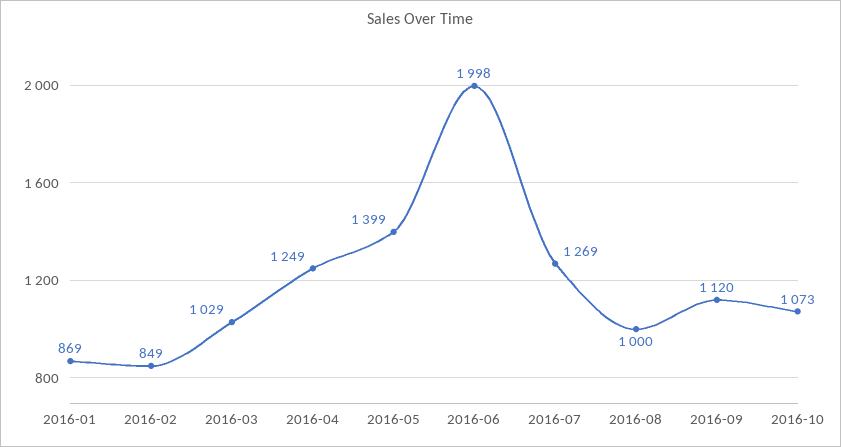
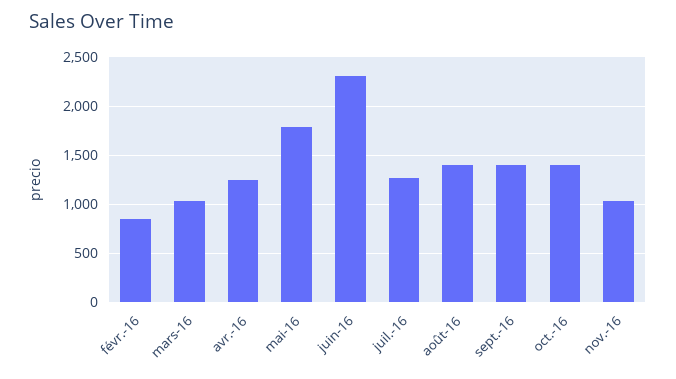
2016-01: 869 -> none
2016-05: 1399 -> 1800
2016-06: 1998 -> 2300
2016-08: 1000 -> 1400
2016-09: 1120 -> 1400
2016-10: 1073 -> 1400
nov.-16: none -> 1000

